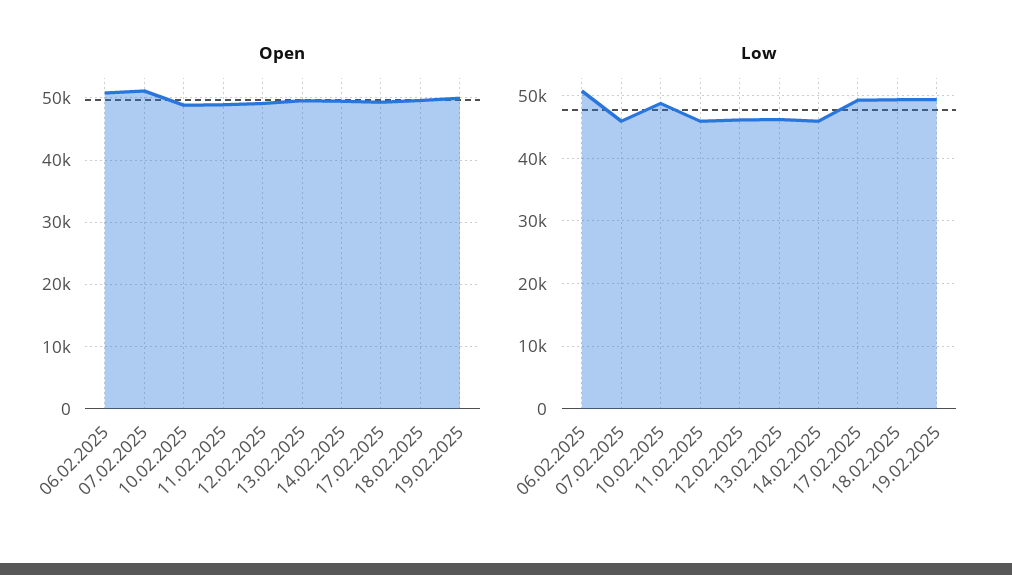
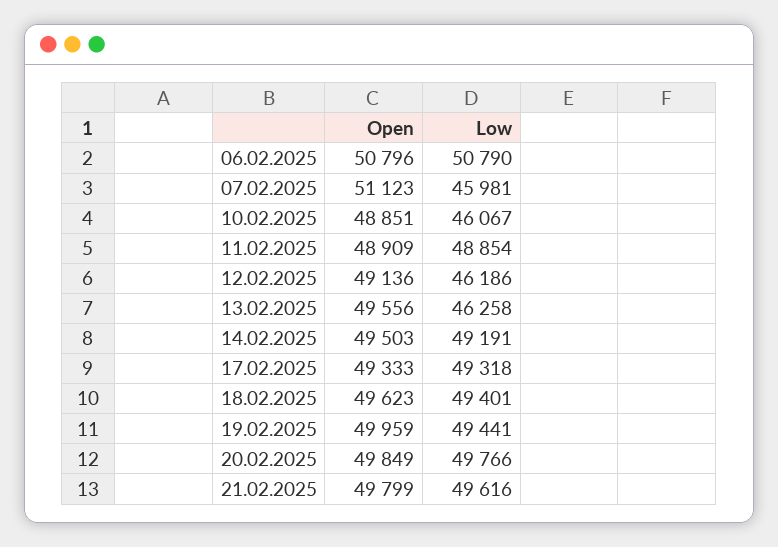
Low, 10.02.2025: 49000 -> 46067
Low, 11.02.2025: 46000 -> 48854
Low, 14.02.2025: 46000 -> 49191
Open, 20.02.2025: none -> 49849
Low, 20.02.2025: none -> 49766
Open, 21.02.2025: none -> 49799
Low, 21.02.2025: none -> 49616

